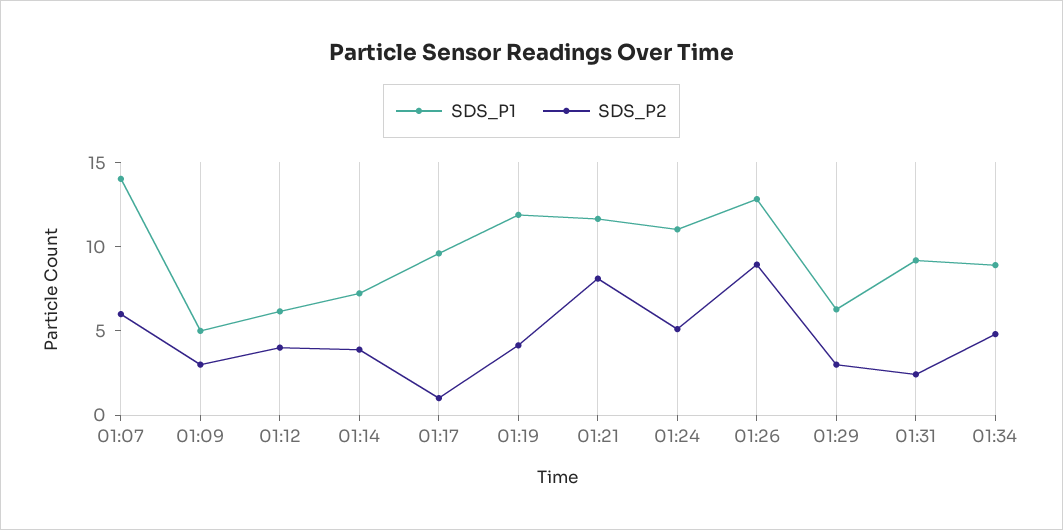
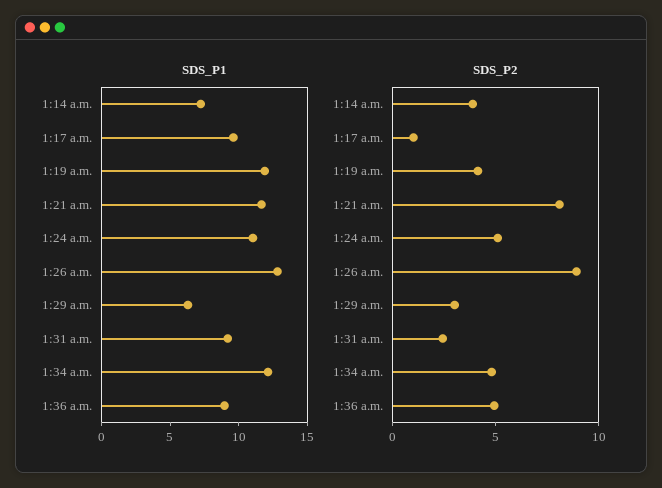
SDS_P1, 01:07: 14 -> none
SDS_P2, 01:07: 6 -> none
SDS_P1, 01:09: 5 -> none
SDS_P2, 01:09: 3 -> none
SDS_P1, 01:12: 6 -> none
SDS_P2, 01:12: 4 -> none
SDS_P1, 01:34: 9 -> 12
SDS_P1, 1:36 a.m.: none -> 9
SDS_P2, 1:36 a.m.: none -> 5

